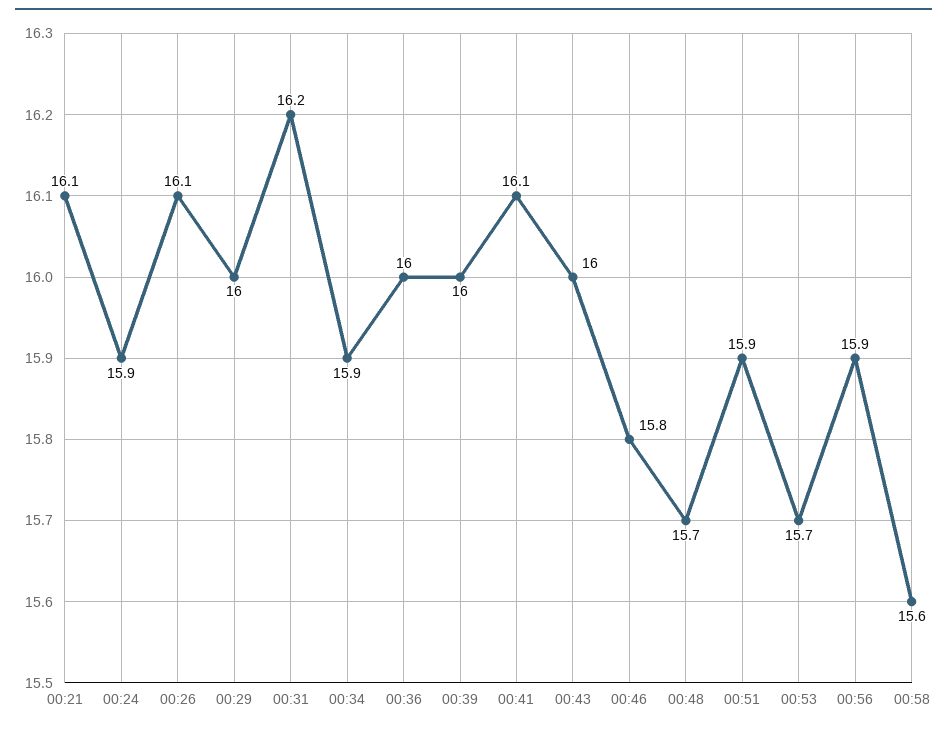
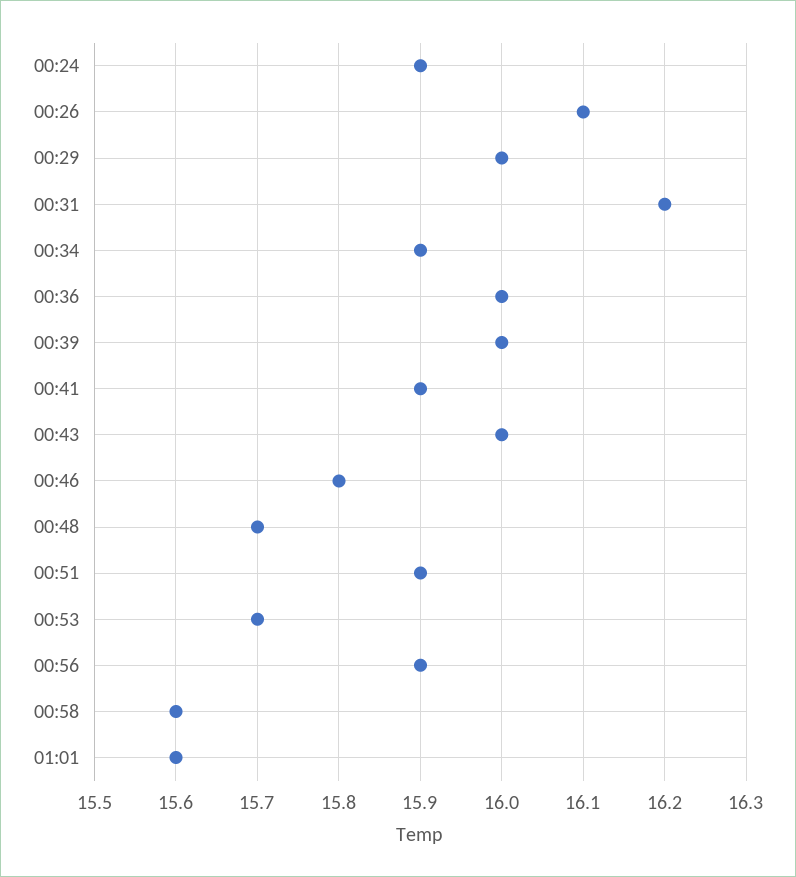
00:21: 16.1 -> none
00:41: 16.1 -> 15.9
01:01: none -> 15.6

